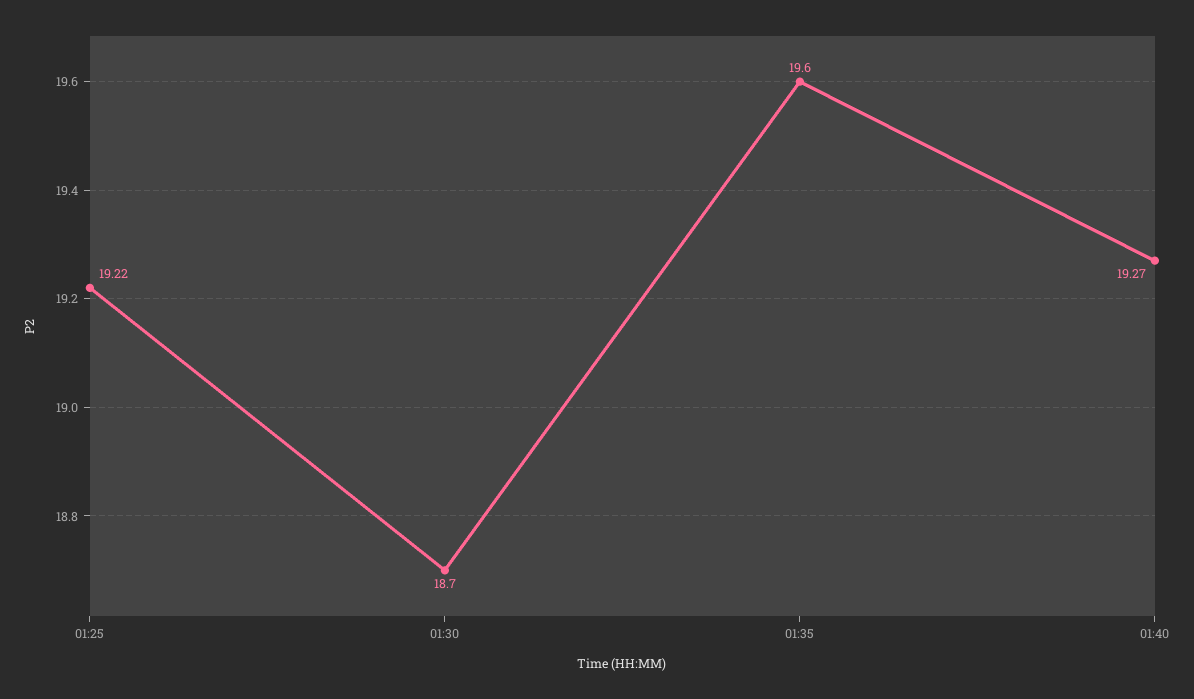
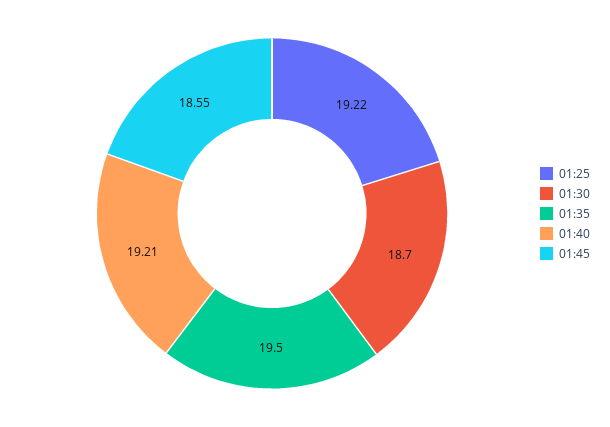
01:35: 19.6 -> 19.5
01:40: 19.27 -> 19.21
01:45: none -> 18.55

